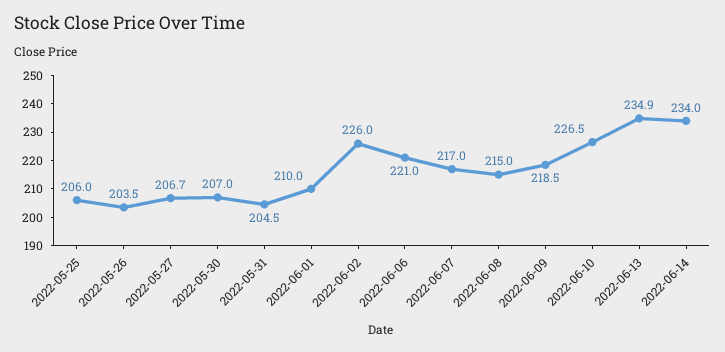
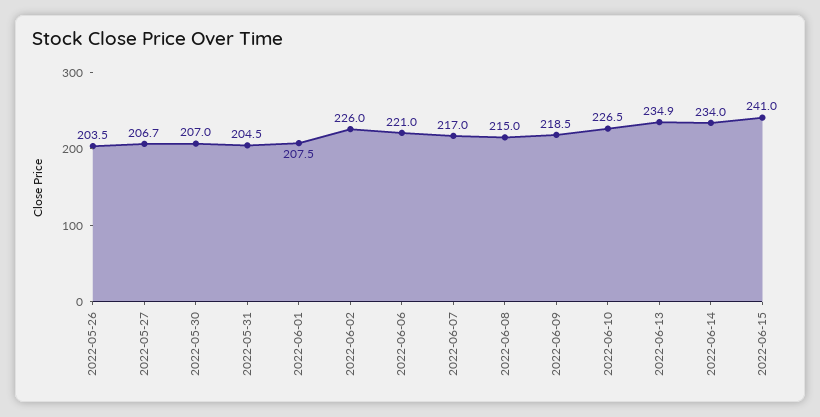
2022-05-25: 206 -> none
2022-06-01: 210 -> 207.5
2022-06-15: none -> 241

